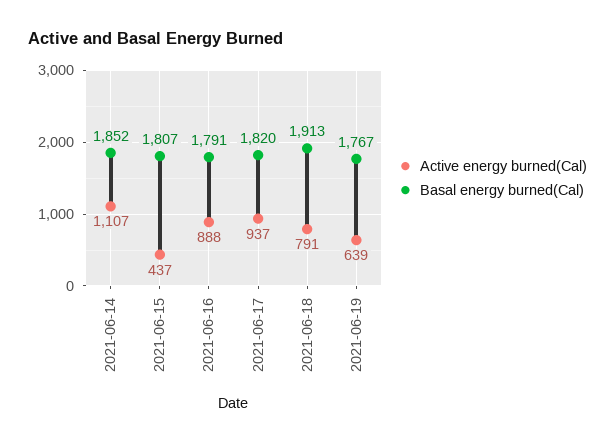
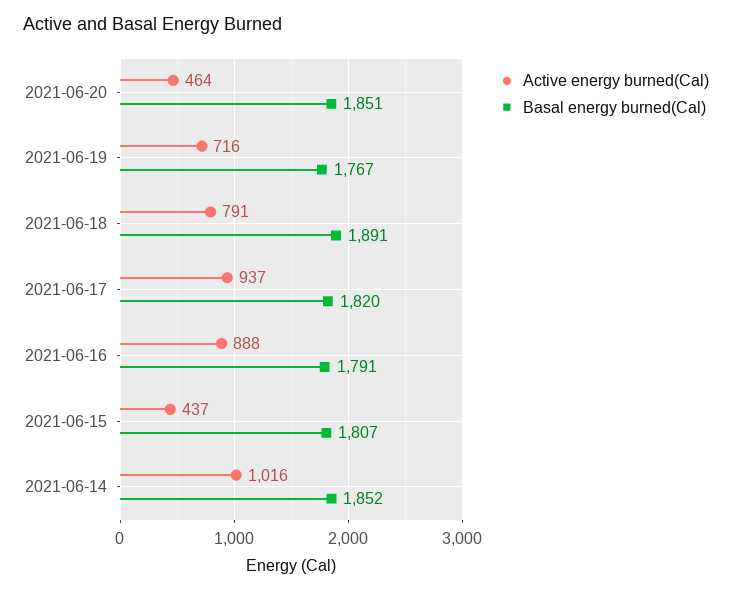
Active energy burned(Cal), 2021-06-14: 1107 -> 1016
Basal energy burned(Cal), 2021-06-18: 1913 -> 1891
Active energy burned(Cal), 2021-06-19: 639 -> 716
Active energy burned(Cal), 2021-06-20: none -> 464
Basal energy burned(Cal), 2021-06-20: none -> 1851

